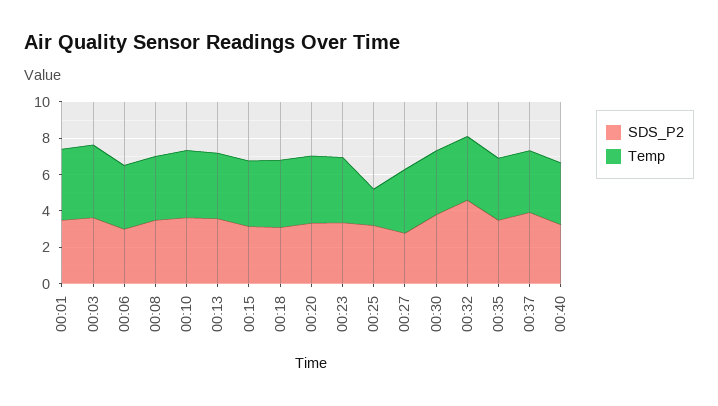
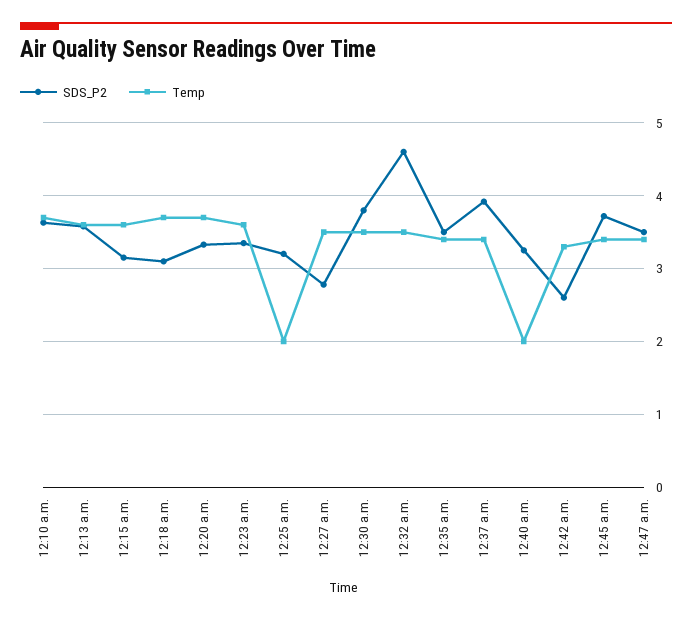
SDS_P2, 00:01: 3.5 -> none
Temp, 00:01: 4 -> none
SDS_P2, 00:03: 3.5 -> none
Temp, 00:03: 4 -> none
SDS_P2, 00:06: 3 -> none
Temp, 00:06: 3.5 -> none
SDS_P2, 00:08: 3.5 -> none
Temp, 00:08: 3.5 -> none
Temp, 00:40: 3.5 -> 2
SDS_P2, 12:42 a.m.: none -> 2.6
Temp, 12:42 a.m.: none -> 3.3
SDS_P2, 12:45 a.m.: none -> 3.7
Temp, 12:45 a.m.: none -> 3.4
SDS_P2, 12:47 a.m.: none -> 3.5
Temp, 12:47 a.m.: none -> 3.4

